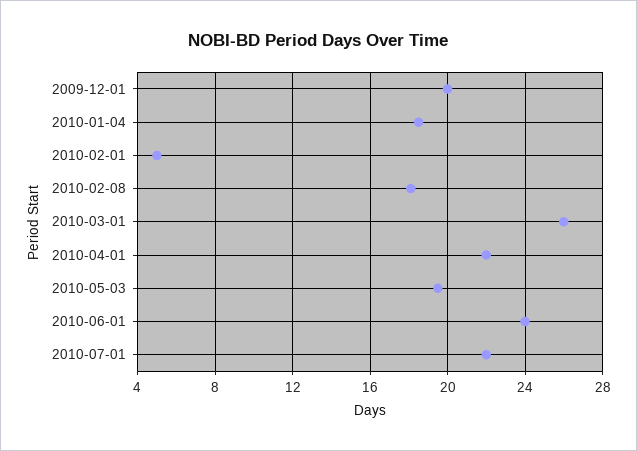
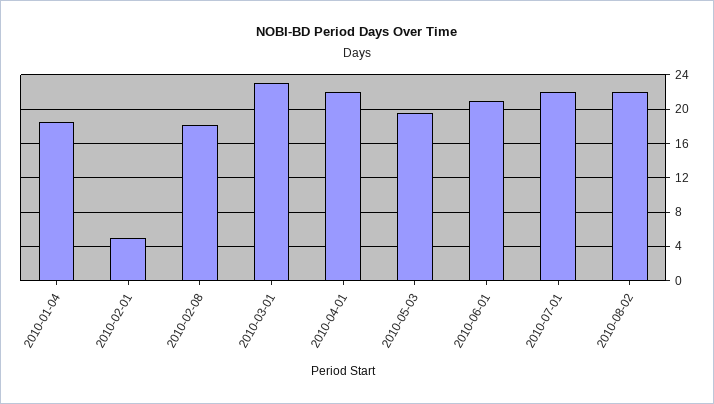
2009-12-01: 20 -> none
2010-03-01: 26 -> 23
2010-06-01: 24 -> 21
2010-08-02: none -> 22

